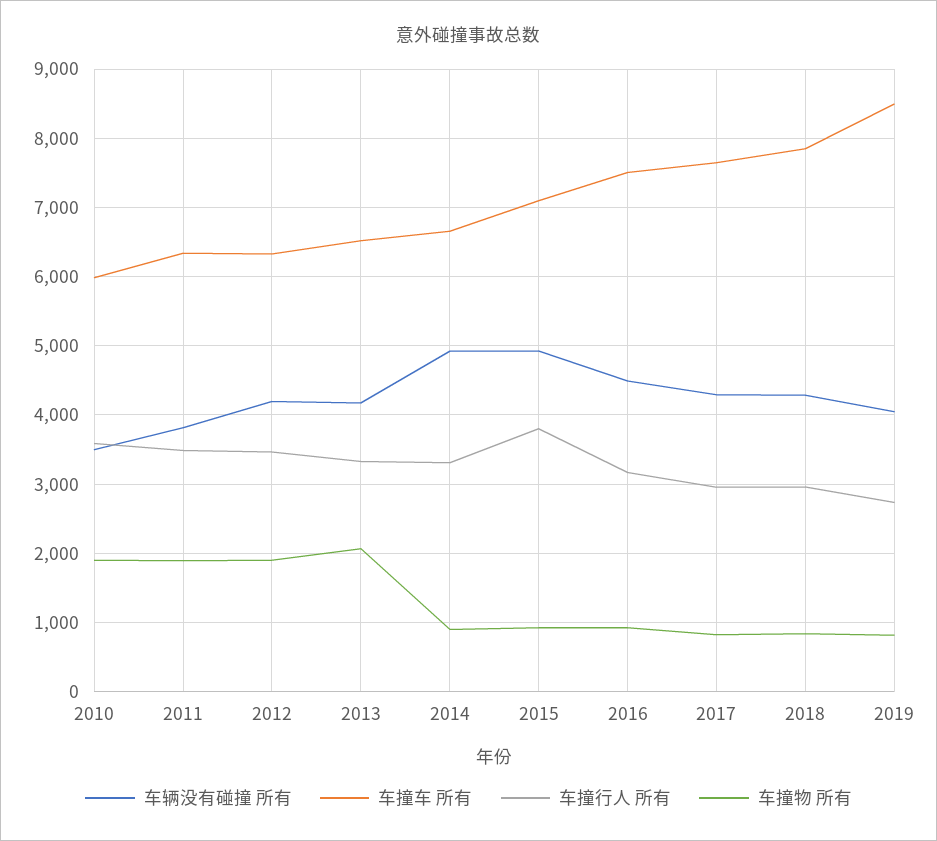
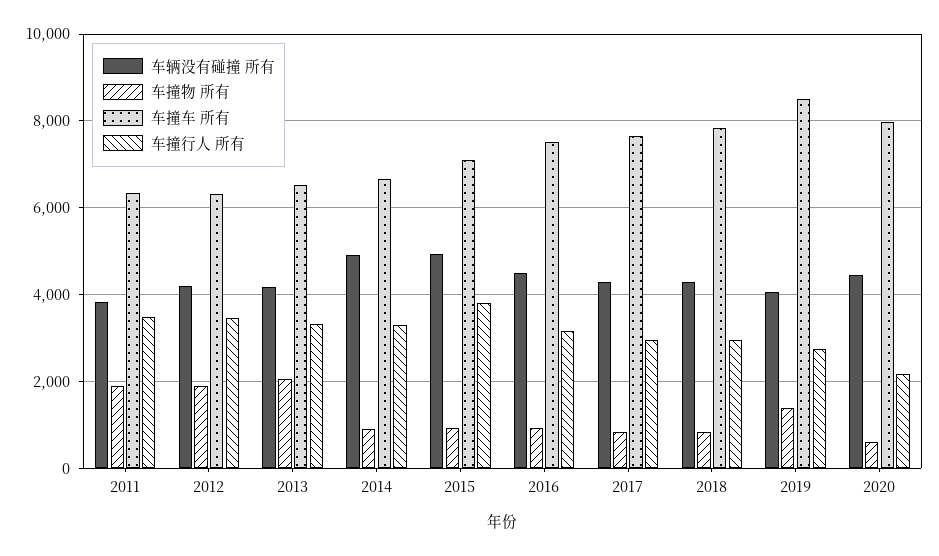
车辆没有碰撞 所有, 2010: 3500 -> none
车撞车 所有, 2010: 6000 -> none
车撞行人 所有, 2010: 3600 -> none
车撞物 所有, 2010: 1900 -> none
车撞物 所有, 2019: 800 -> 1400
车辆没有碰撞 所有, 2020: none -> 4400
车撞物 所有, 2020: none -> 600
车撞车 所有, 2020: none -> 8000
车撞行人 所有, 2020: none -> 2200

